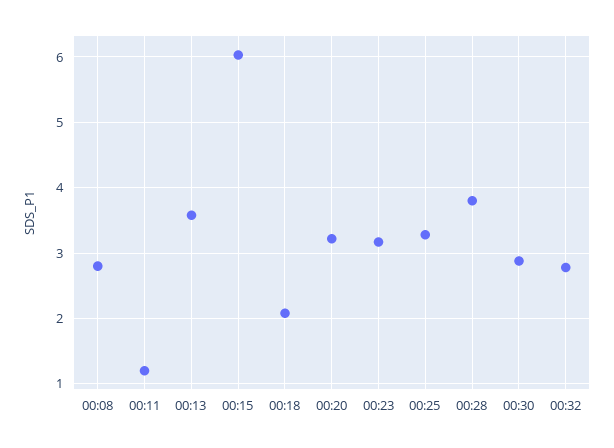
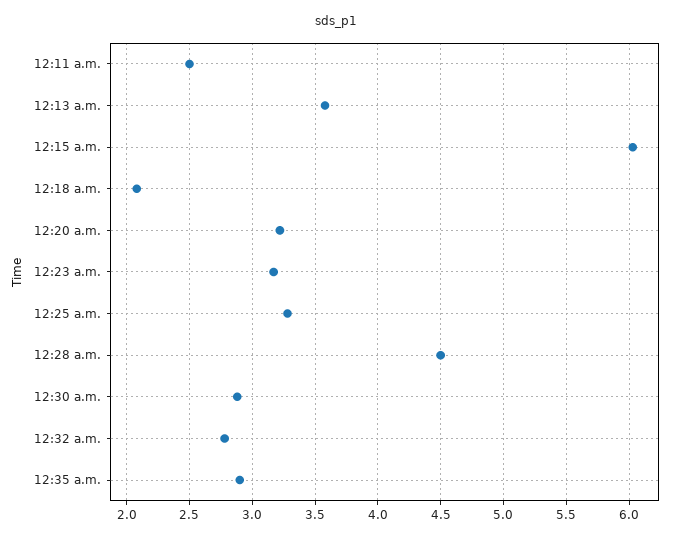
00:08: 2.8 -> none
00:11: 1.2 -> 2.5
00:28: 3.8 -> 4.5
12:35 a.m.: none -> 2.9

